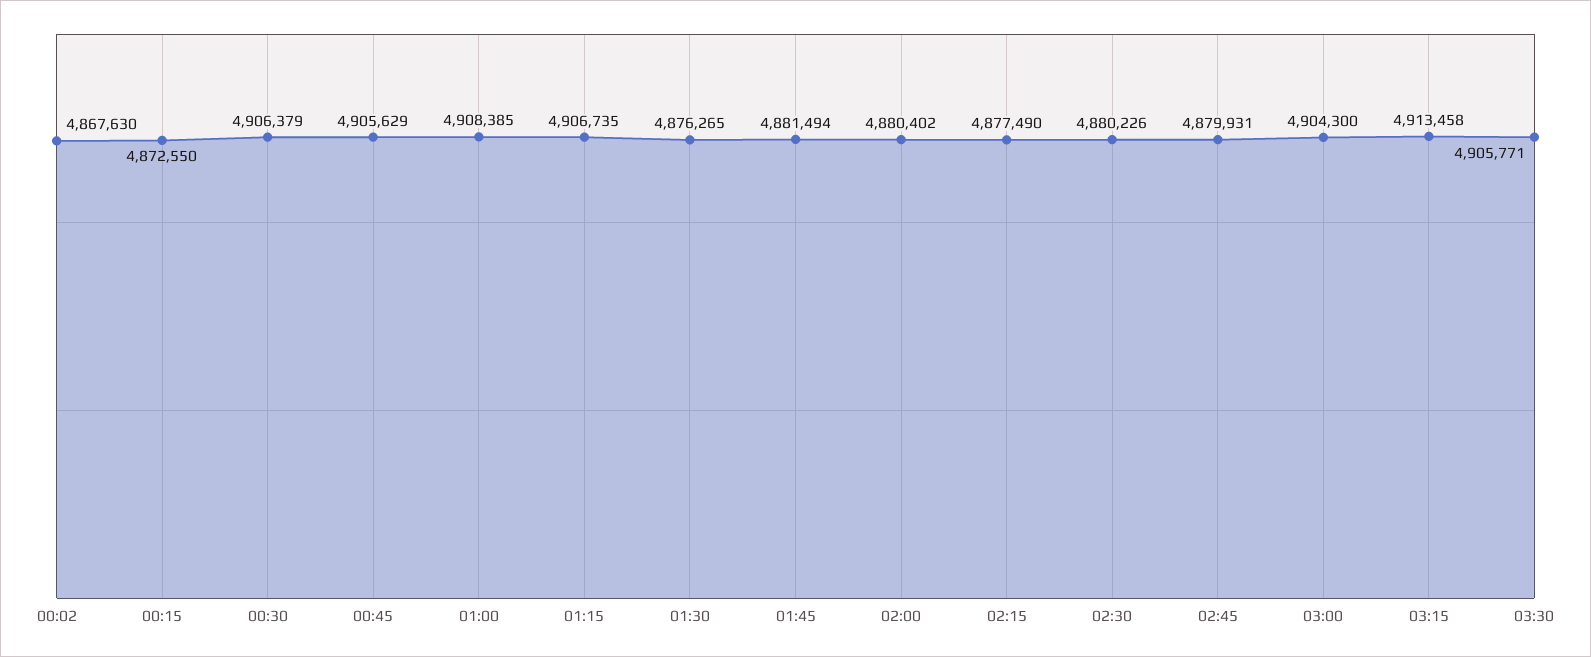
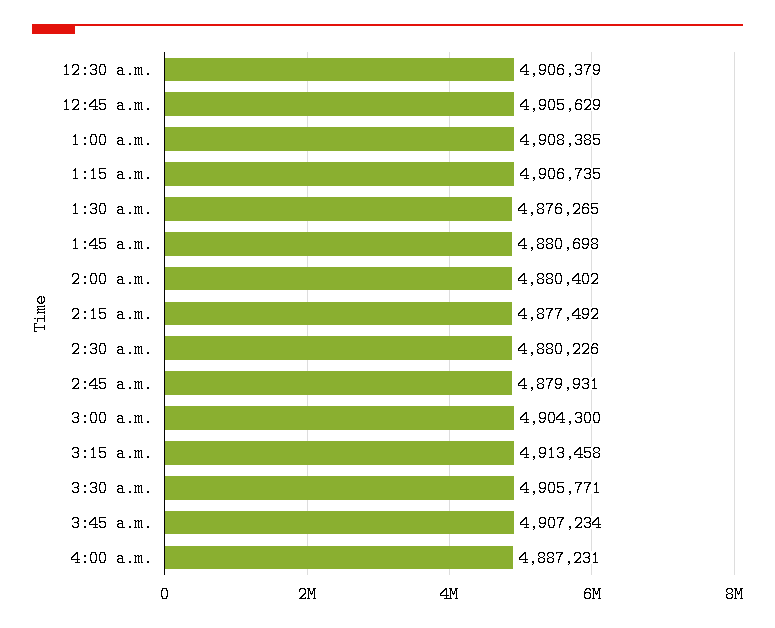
00:02: 4867630 -> none
00:15: 4872550 -> none
01:45: 4881494 -> 4880698
02:15: 4877490 -> 4877492
3:45 a.m.: none -> 4907234
4:00 a.m.: none -> 4887231

